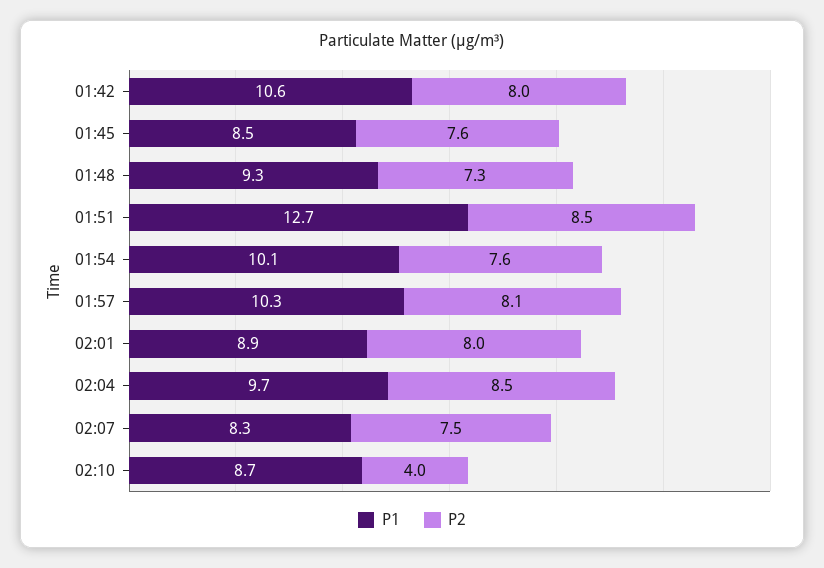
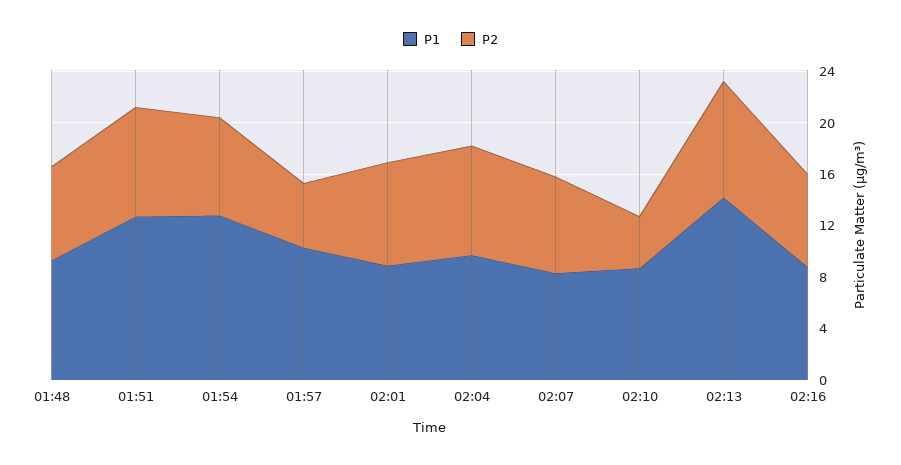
P1, 01:42: 10.6 -> none
P2, 01:42: 8 -> none
P1, 01:45: 8.5 -> none
P2, 01:45: 7.6 -> none
P1, 01:54: 10.1 -> 13
P2, 01:57: 8.1 -> 5
P1, 02:13: none -> 14
P2, 02:13: none -> 9
P1, 02:16: none -> 9
P2, 02:16: none -> 7

